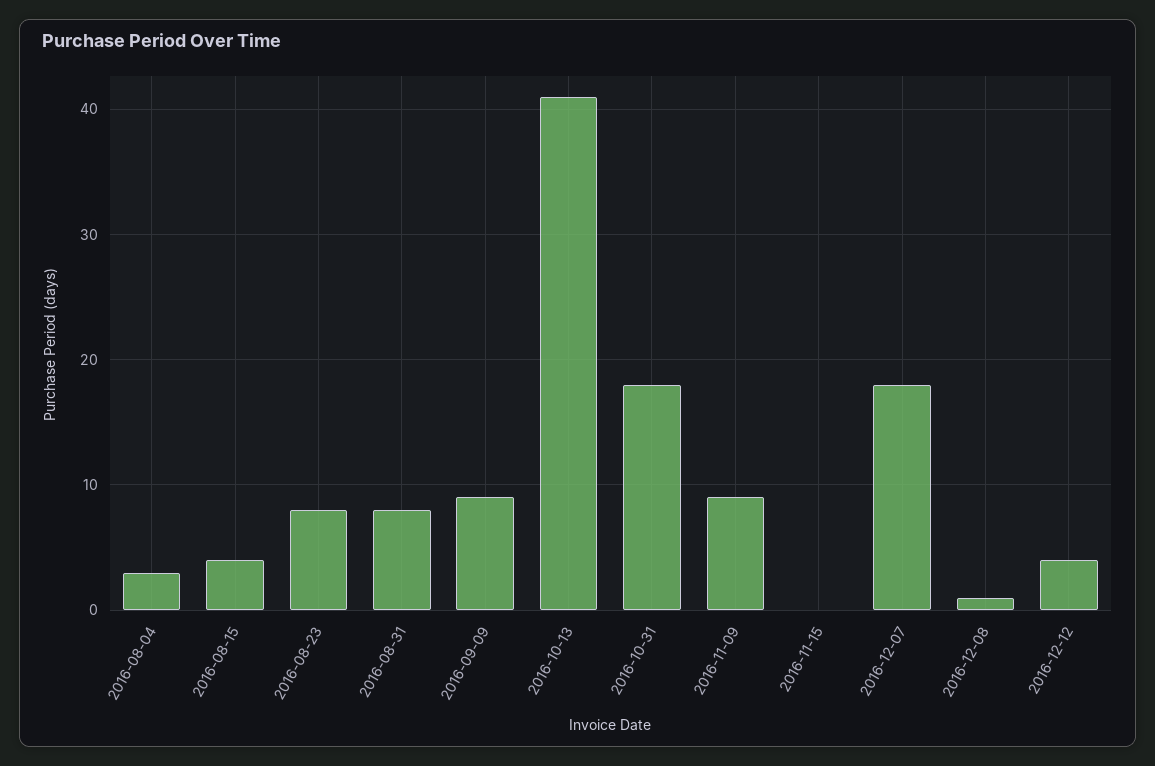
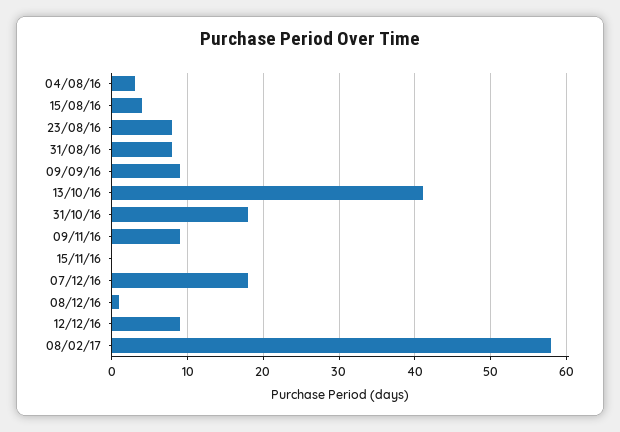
2016-12-12: 4 -> 9
08/02/17: none -> 58

